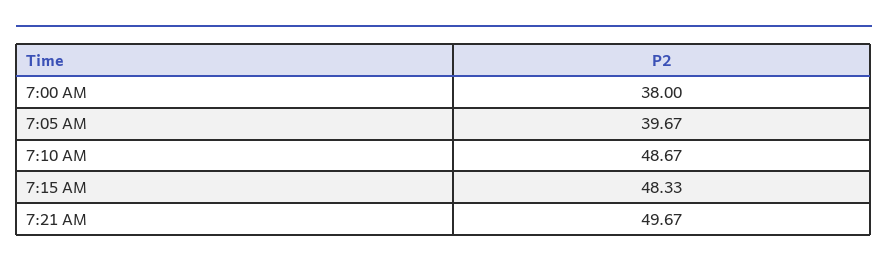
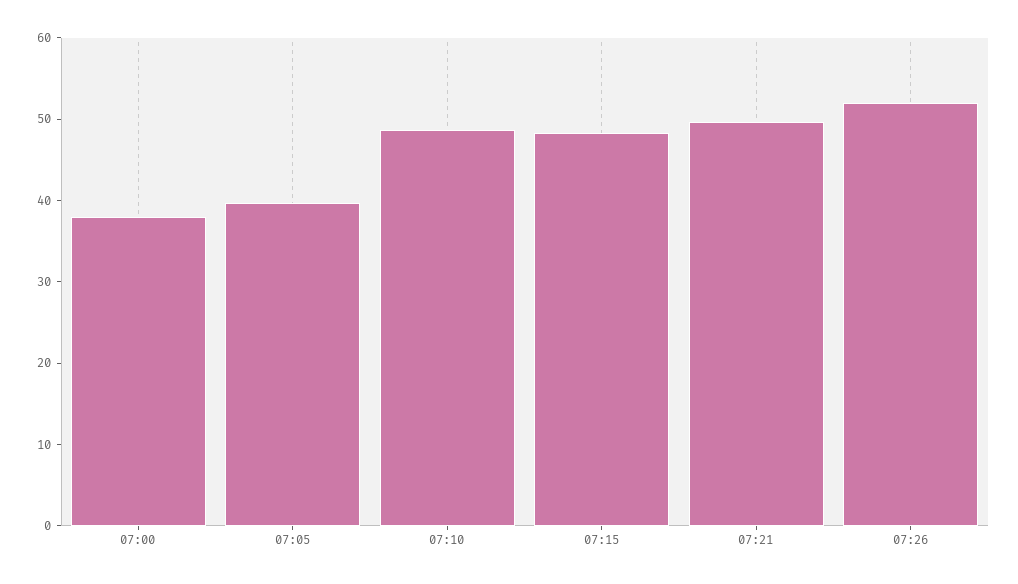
07:26: none -> 52

